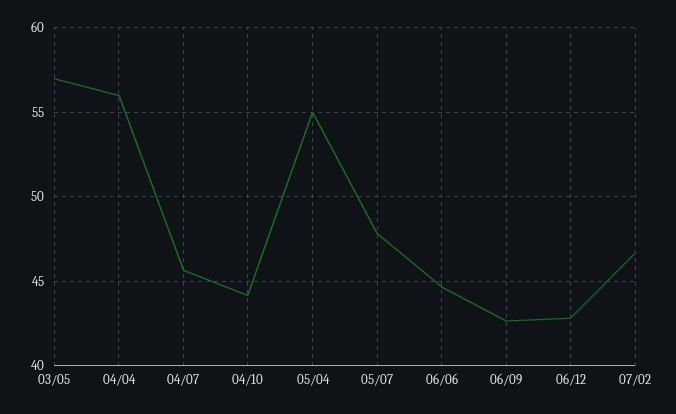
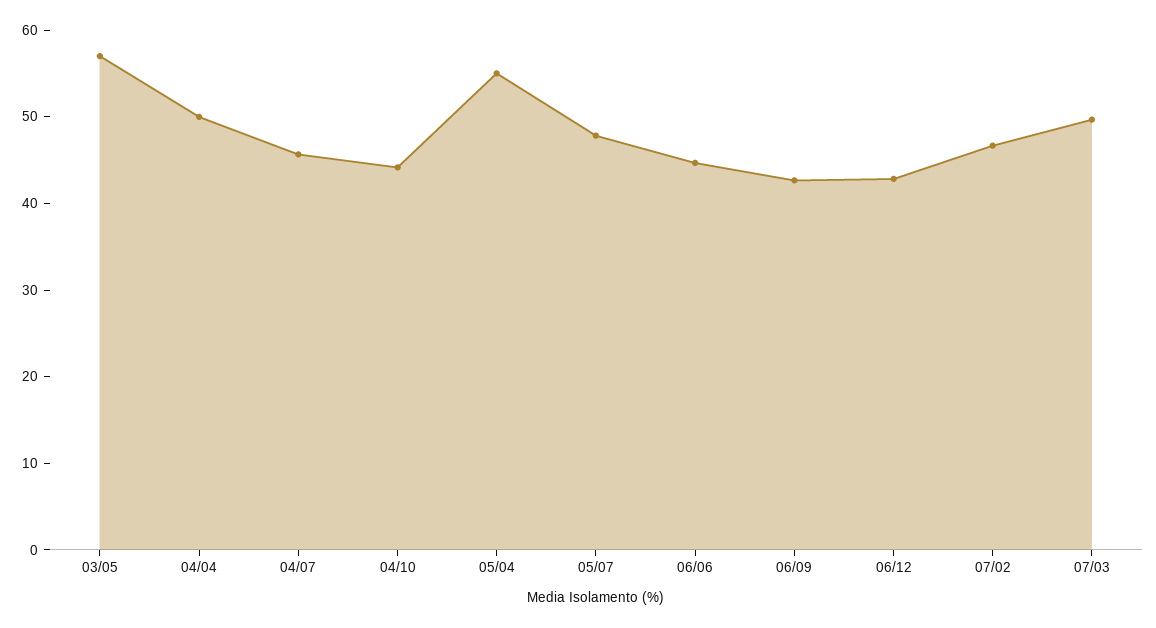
04/04: 56 -> 50
07/03: none -> 50

